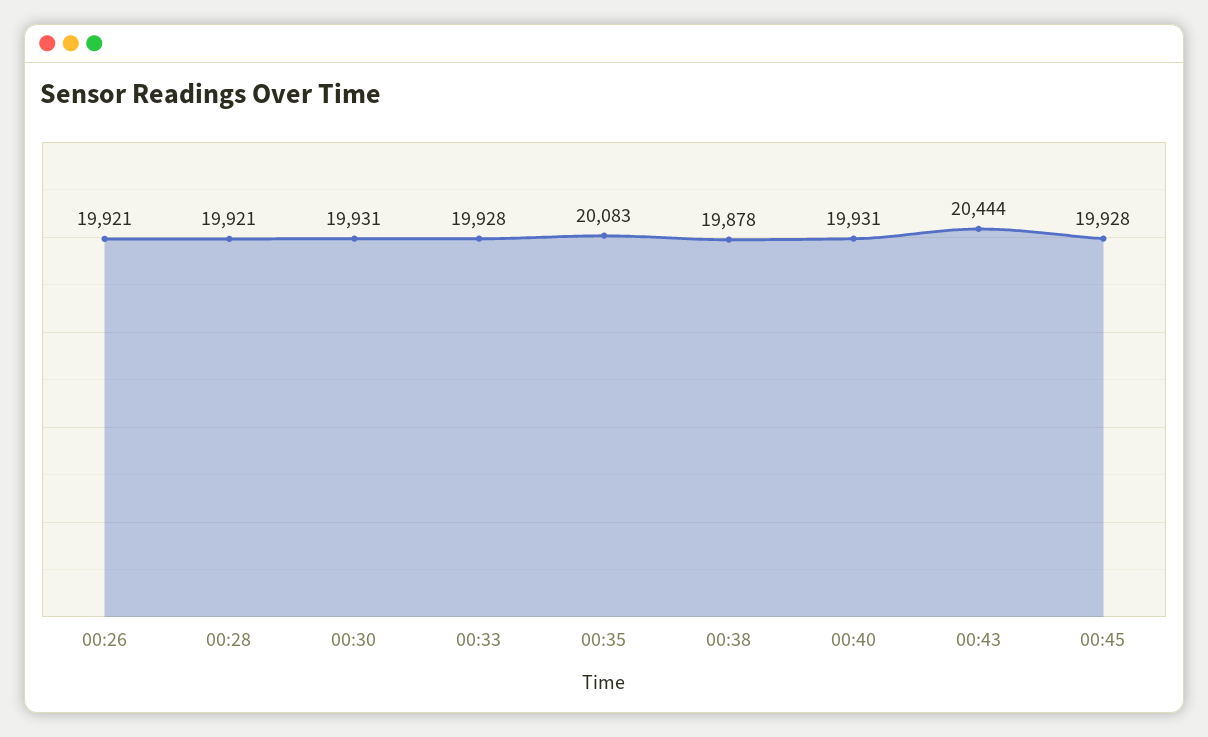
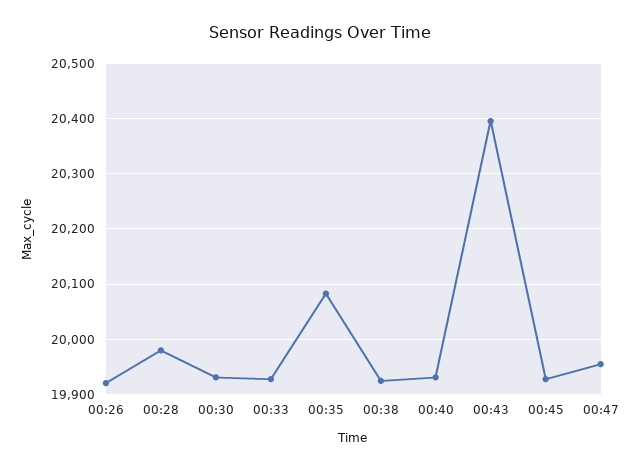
00:28: 19921 -> 19980
00:38: 19878 -> 19920
00:43: 20444 -> 20400
00:47: none -> 19960

